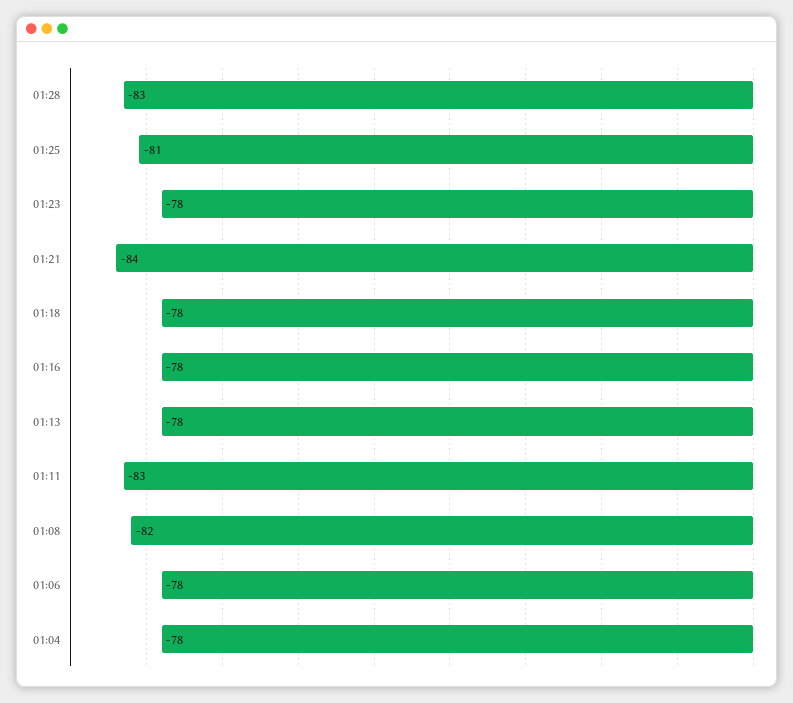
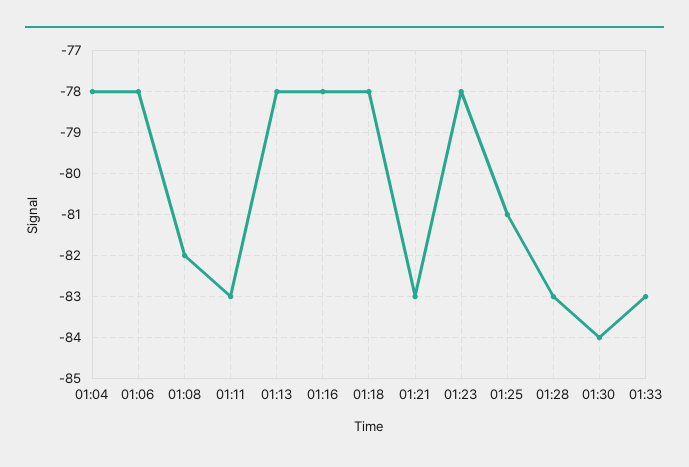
01:21: -84 -> -83
01:30: none -> -84
01:33: none -> -83

